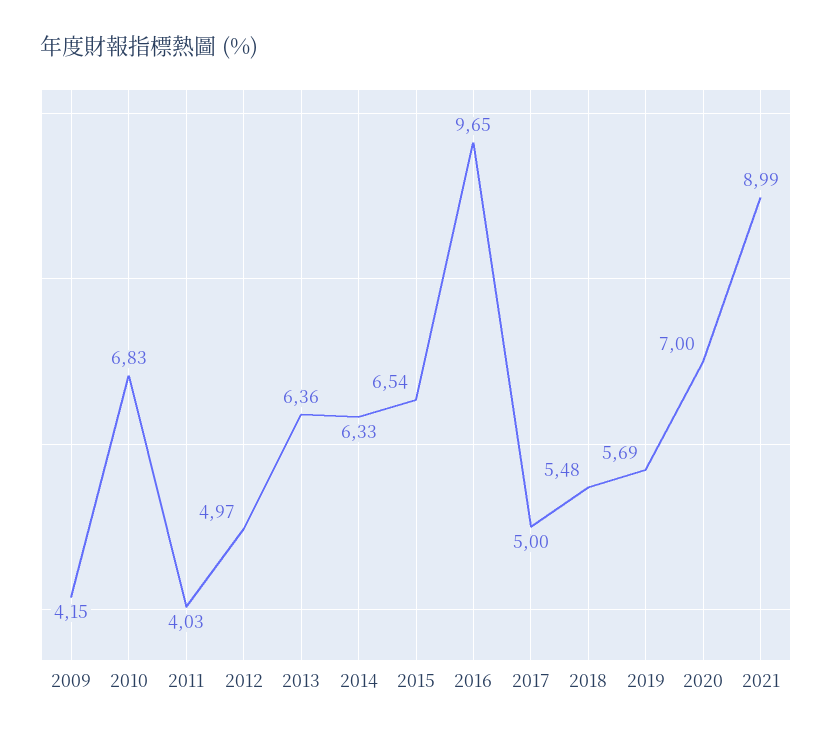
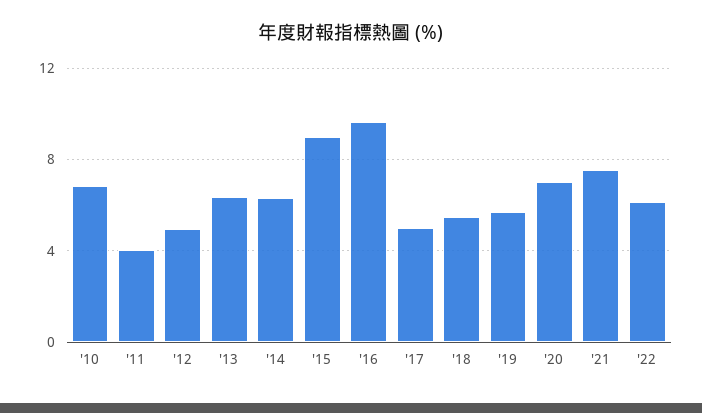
2009: 4.15 -> none
2015: 6.54 -> 9
2021: 8.99 -> 7.5
'22: none -> 6

